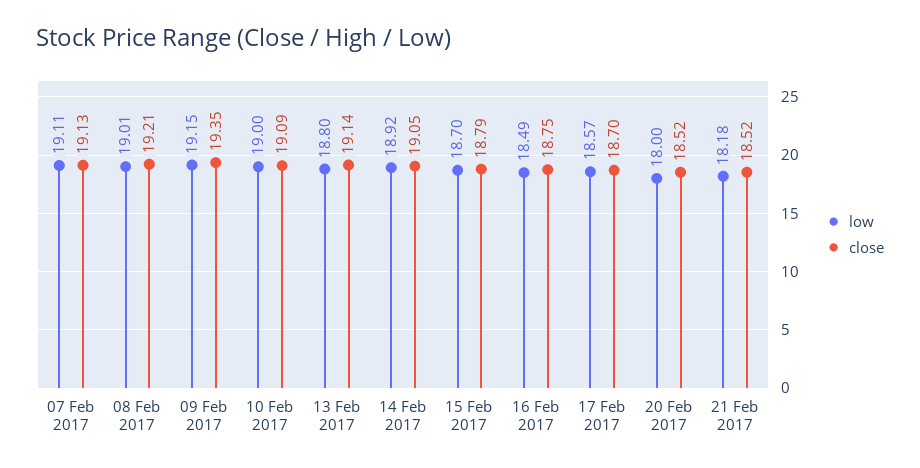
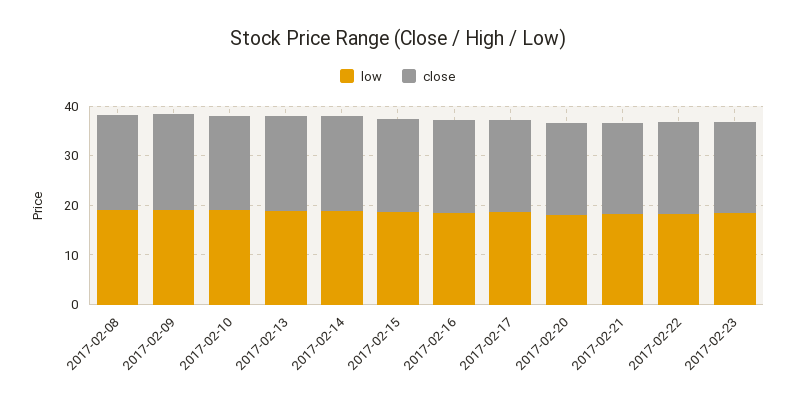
low, 07 Feb 2017: 19.11 -> none
close, 07 Feb 2017: 19.13 -> none
low, 2017-02-22: none -> 18
close, 2017-02-22: none -> 18
low, 2017-02-23: none -> 18
close, 2017-02-23: none -> 18

